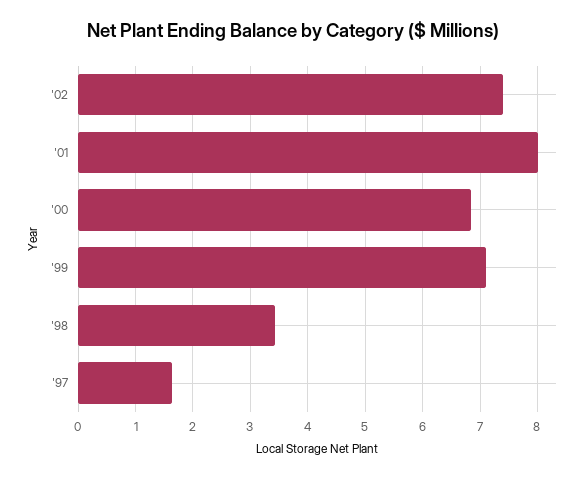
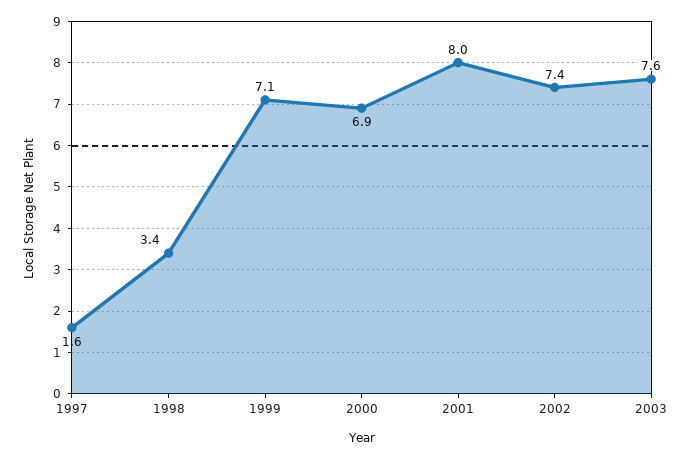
2003: none -> 7.6

